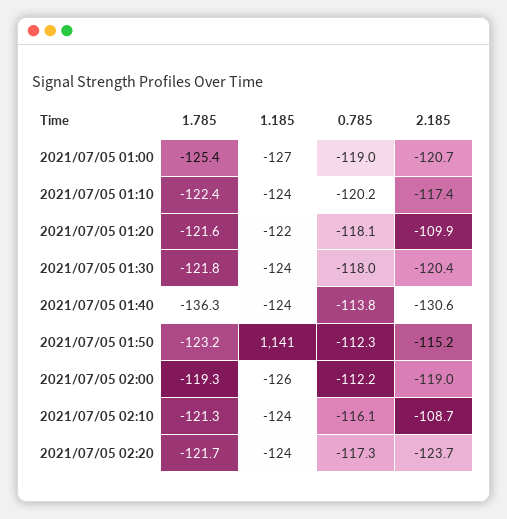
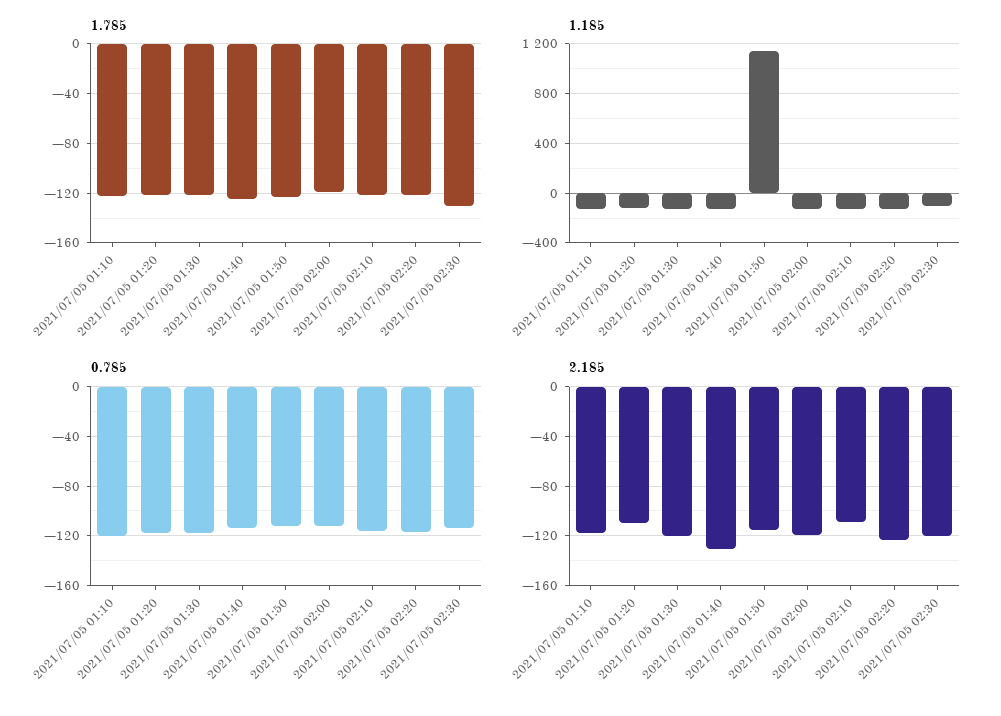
1.785, 2021/07/05 01:00: -125.4 -> none
1.185, 2021/07/05 01:00: -127 -> none
0.785, 2021/07/05 01:00: -119 -> none
2.185, 2021/07/05 01:00: -120.7 -> none
1.785, 2021/07/05 01:40: -136.3 -> -125
1.785, 2021/07/05 02:30: none -> -130
1.185, 2021/07/05 02:30: none -> -100
0.785, 2021/07/05 02:30: none -> -115
2.185, 2021/07/05 02:30: none -> -120

